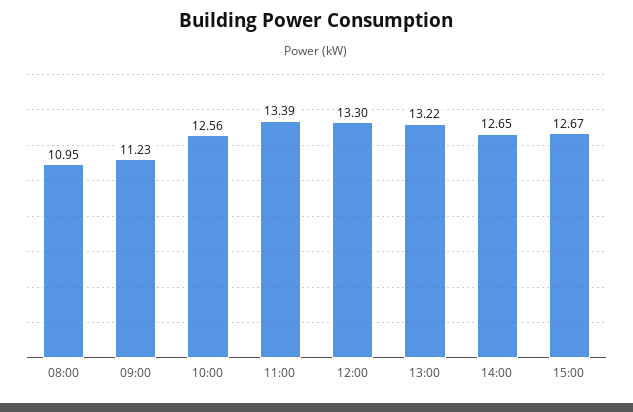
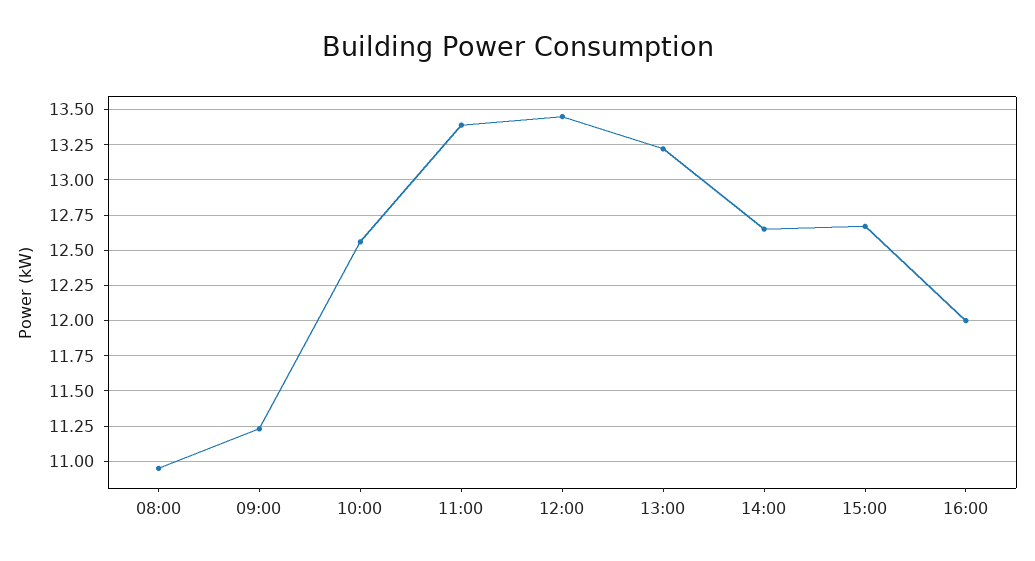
12:00: 13.3 -> 13.45
16:00: none -> 12

